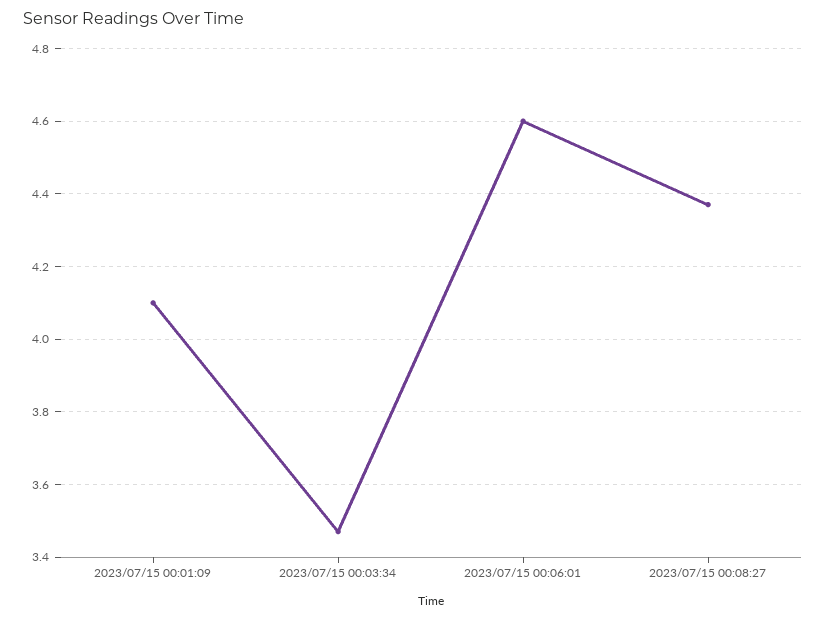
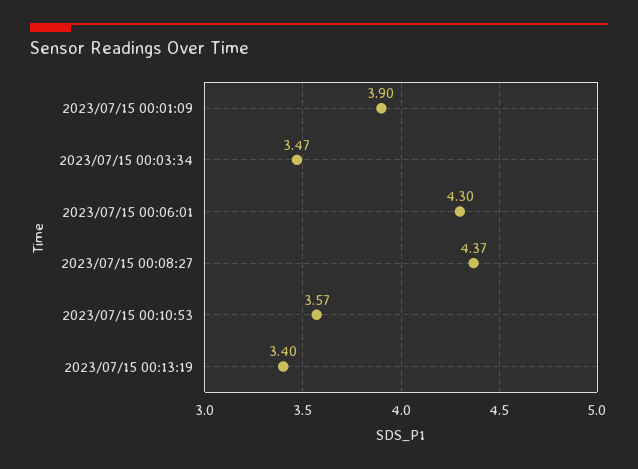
2023/07/15 00:01:09: 4.1 -> 3.9
2023/07/15 00:06:01: 4.6 -> 4.3
2023/07/15 00:10:53: none -> 3.57
2023/07/15 00:13:19: none -> 3.4

